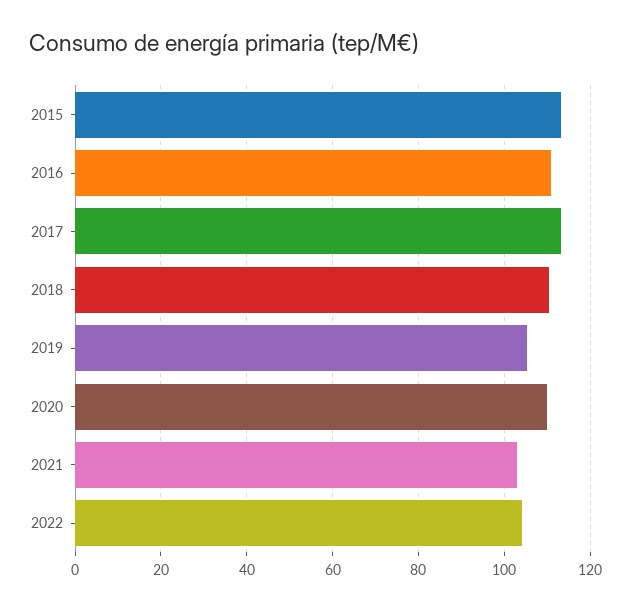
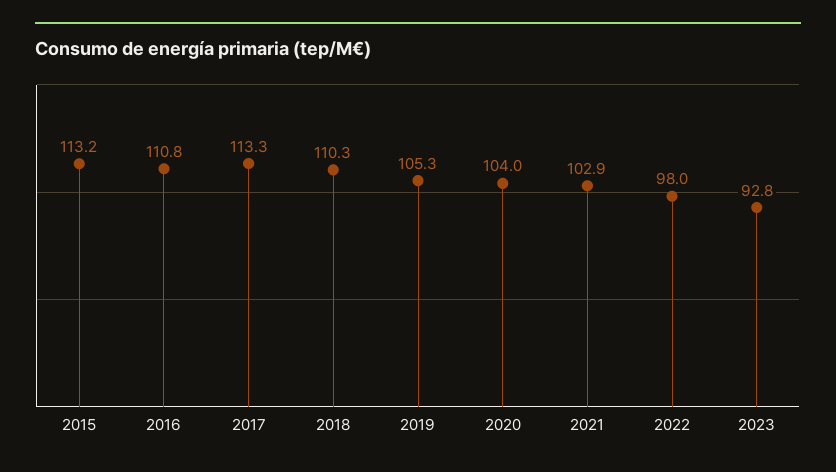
2020: 110 -> 104
2022: 104 -> 98
2023: none -> 92.8

